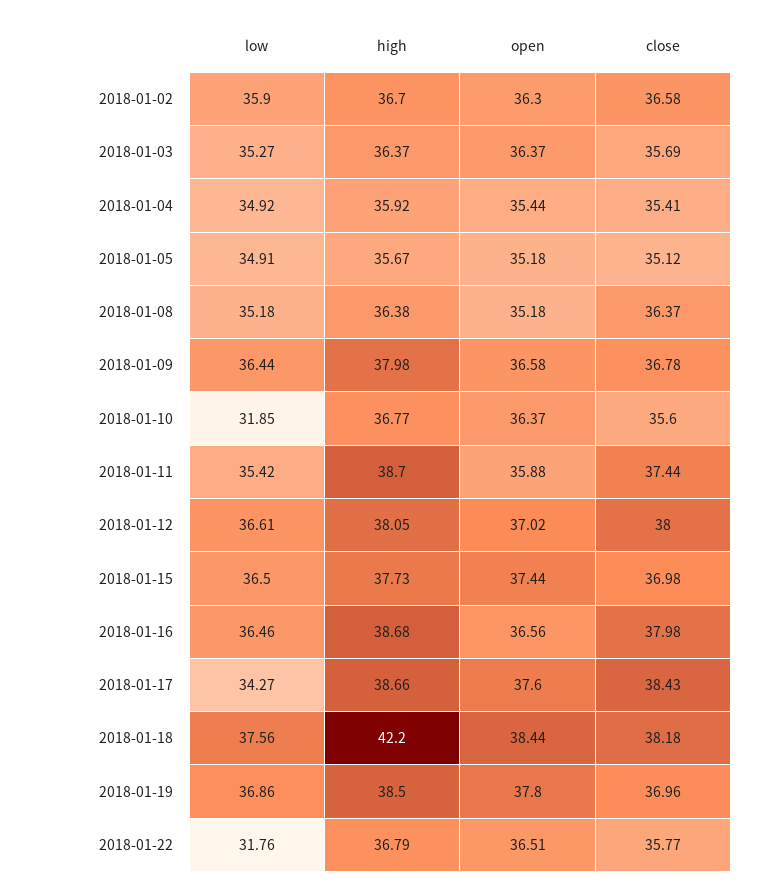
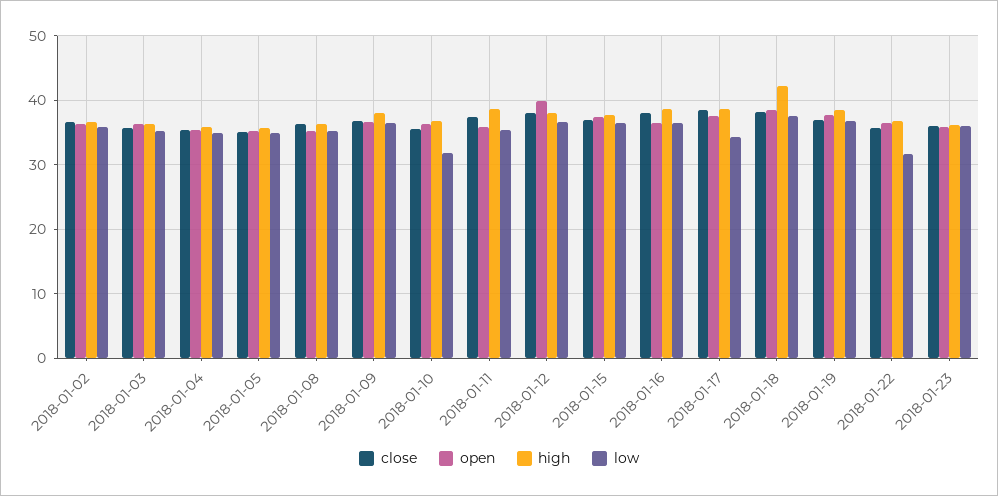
open, 2018-01-12: 37.02 -> 40
close, 2018-01-23: none -> 36
open, 2018-01-23: none -> 36
high, 2018-01-23: none -> 36
low, 2018-01-23: none -> 36

